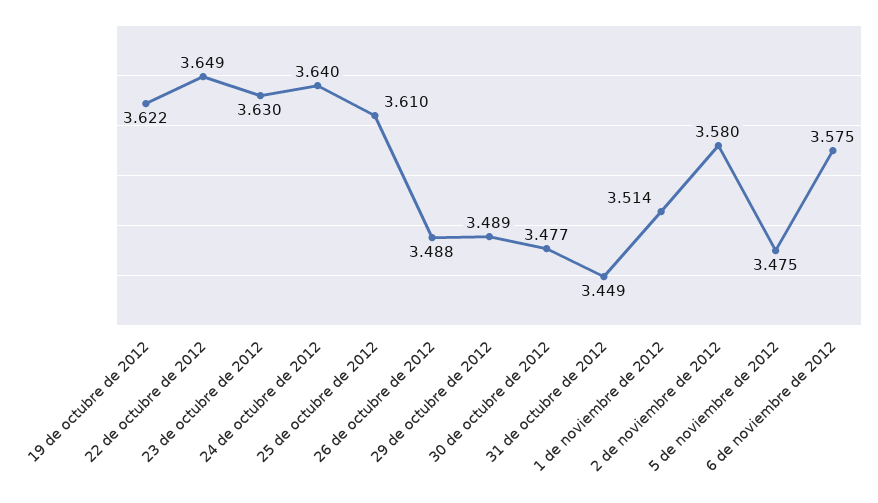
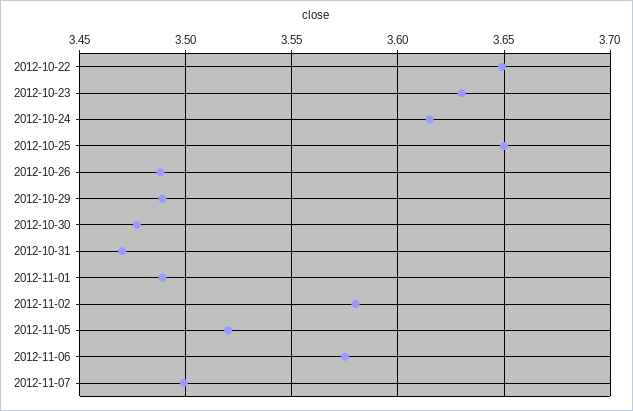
19 de octubre de 2012: 3.622 -> none
24 de octubre de 2012: 3.64 -> 3.615
25 de octubre de 2012: 3.61 -> 3.65
31 de octubre de 2012: 3.449 -> 3.47
1 de noviembre de 2012: 3.514 -> 3.49
5 de noviembre de 2012: 3.475 -> 3.52
2012-11-07: none -> 3.5

